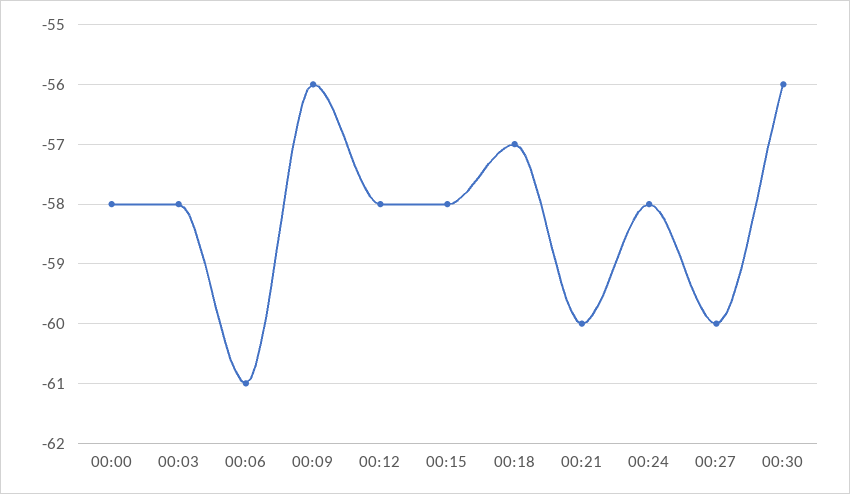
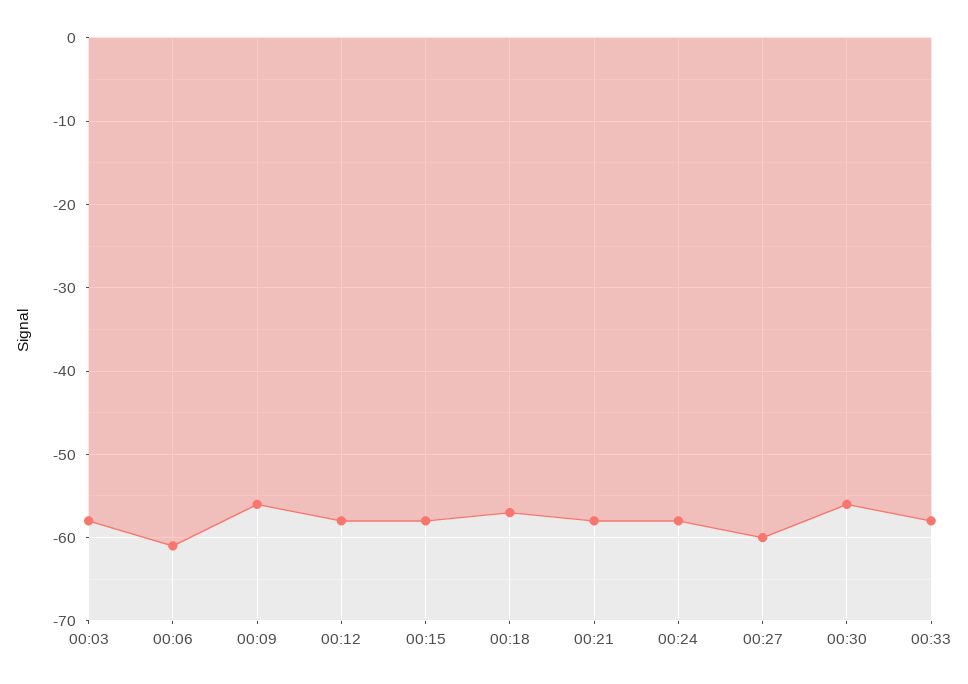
00:00: -58 -> none
00:21: -60 -> -58
00:33: none -> -58

